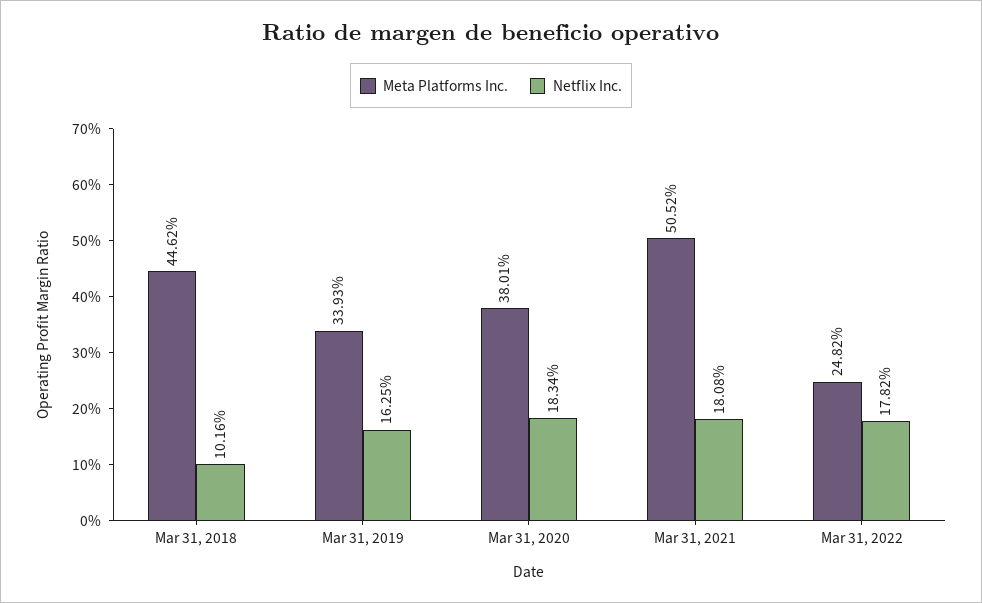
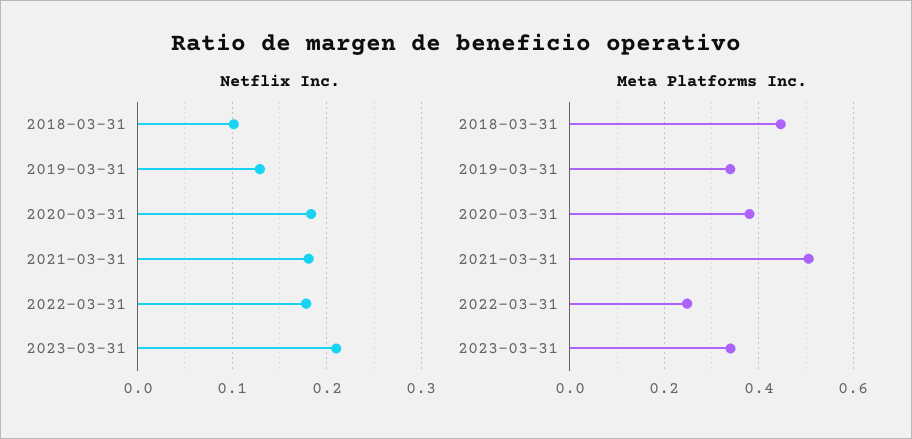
Netflix Inc., Mar 31, 2019: 0.1625 -> 0.13
Netflix Inc., 2023-03-31: none -> 0.21
Meta Platforms Inc., 2023-03-31: none -> 0.34

